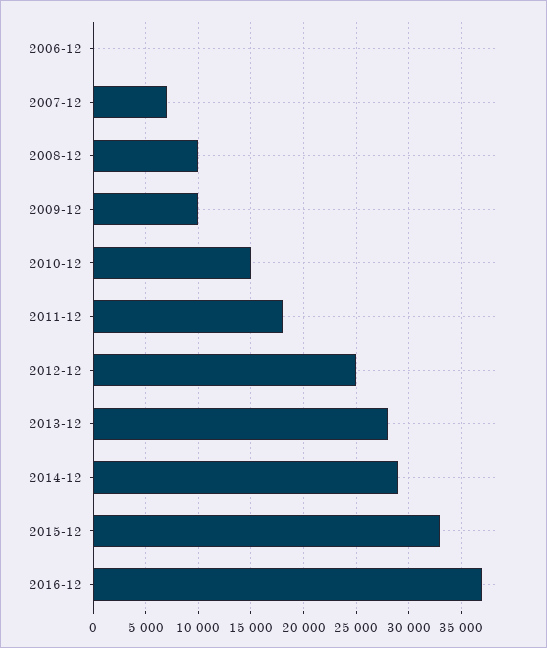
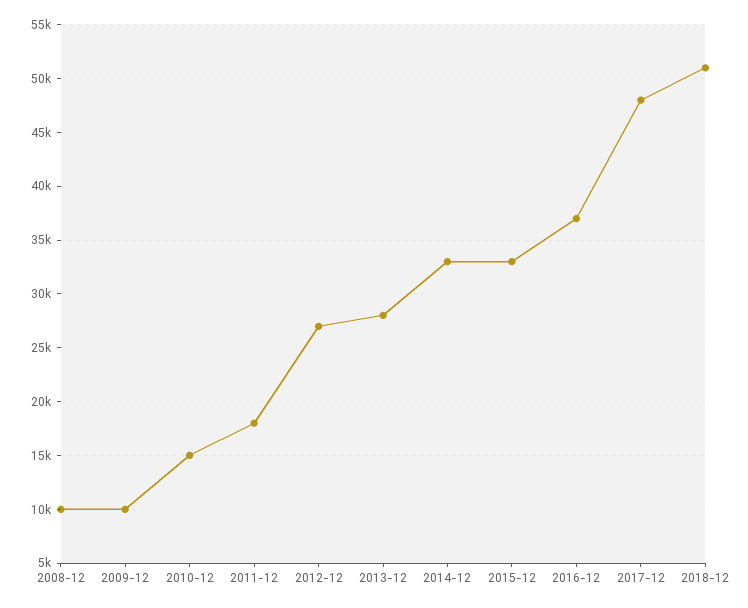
2006-12: 0 -> none
2007-12: 7000 -> none
2012-12: 25000 -> 27000
2014-12: 29000 -> 33000
2017-12: none -> 48000
2018-12: none -> 51000

